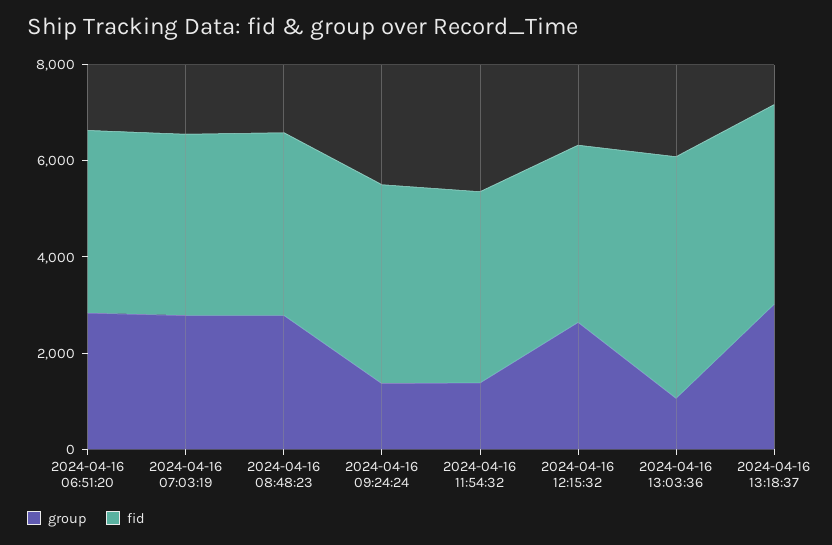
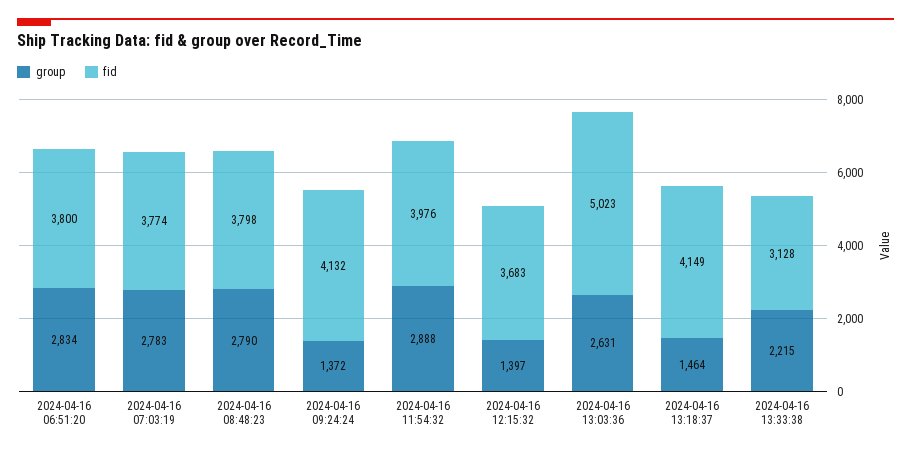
group, 2024-04-16 11:54:32: 1500 -> 2888
group, 2024-04-16 12:15:32: 2500 -> 1397
group, 2024-04-16 13:03:36: 1000 -> 2631
group, 2024-04-16 13:18:37: 3000 -> 1464
group, 2024-04-16 13:33:38: none -> 2215
fid, 2024-04-16 13:33:38: none -> 3128

